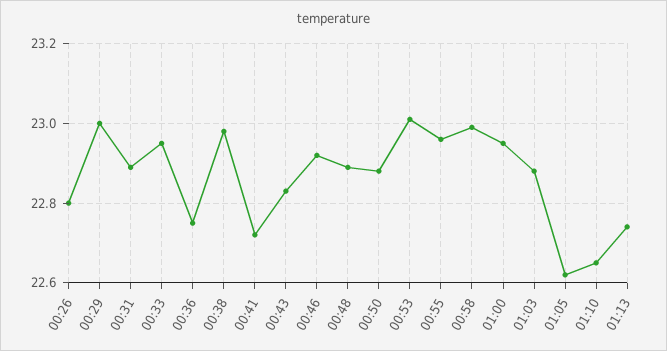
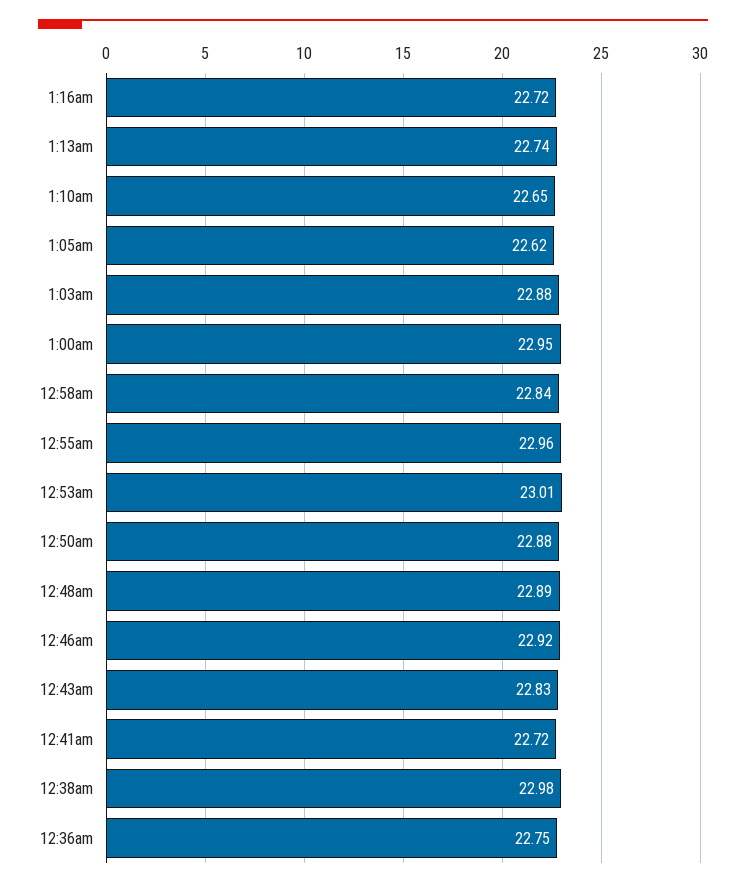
00:26: 22.8 -> none
00:29: 23 -> none
00:31: 22.9 -> none
00:33: 22.95 -> none
00:58: 23 -> 22.84
1:16am: none -> 22.72

